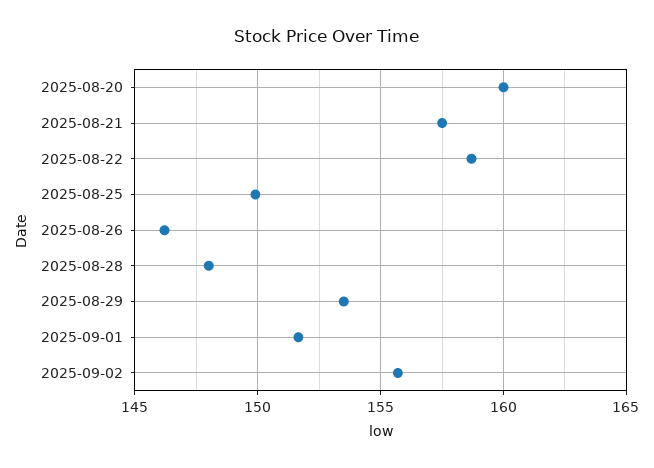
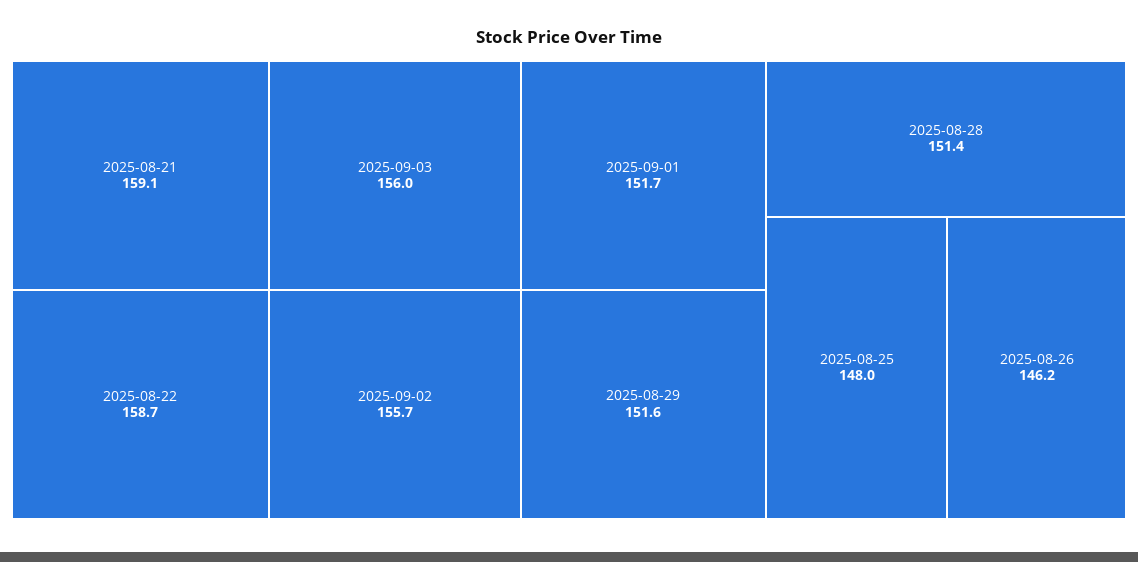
2025-08-20: 160 -> none
2025-08-21: 157.5 -> 159.1
2025-08-25: 150 -> 148
2025-08-28: 148 -> 151.4
2025-08-29: 153.5 -> 151.6
2025-09-03: none -> 156

